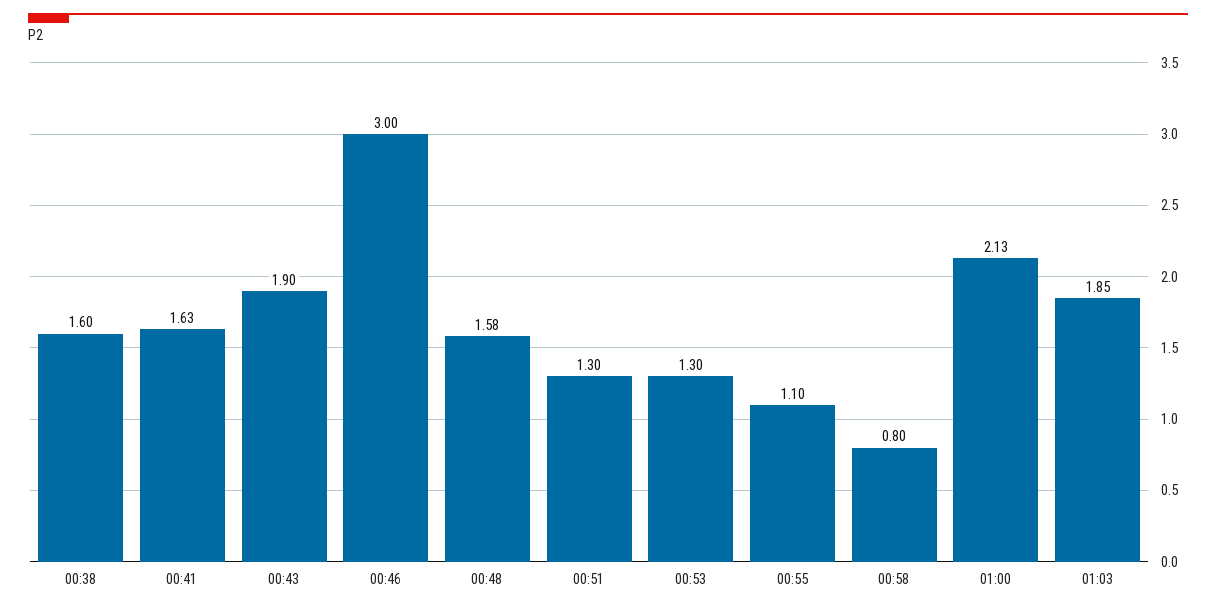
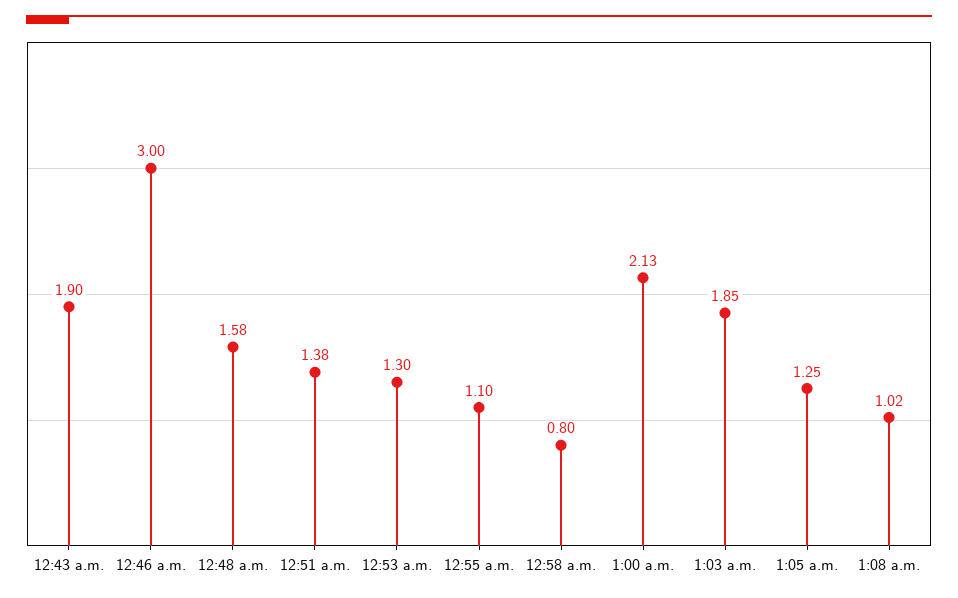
00:38: 1.6 -> none
00:41: 1.63 -> none
00:51: 1.3 -> 1.38
1:05 a.m.: none -> 1.25
1:08 a.m.: none -> 1.02

